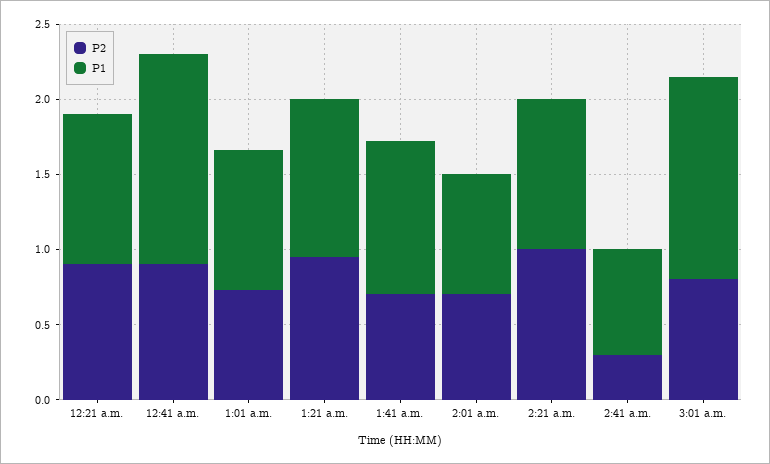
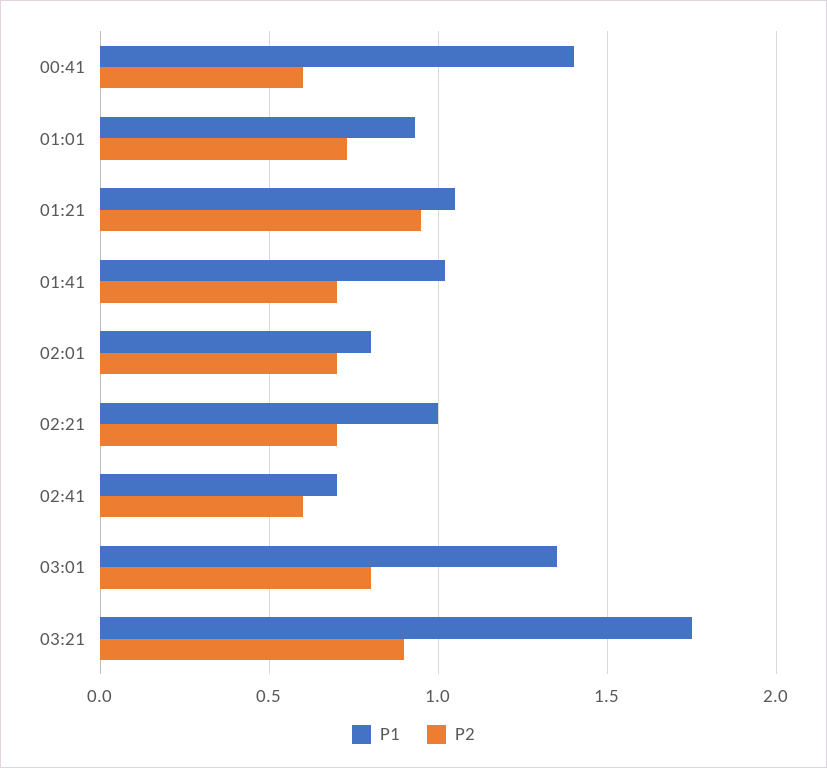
P2, 12:21 a.m.: 0.9 -> none
P1, 12:21 a.m.: 1 -> none
P2, 12:41 a.m.: 0.9 -> 0.6
P2, 2:21 a.m.: 1 -> 0.7
P2, 2:41 a.m.: 0.3 -> 0.6
P1, 03:21: none -> 1.75
P2, 03:21: none -> 0.9

